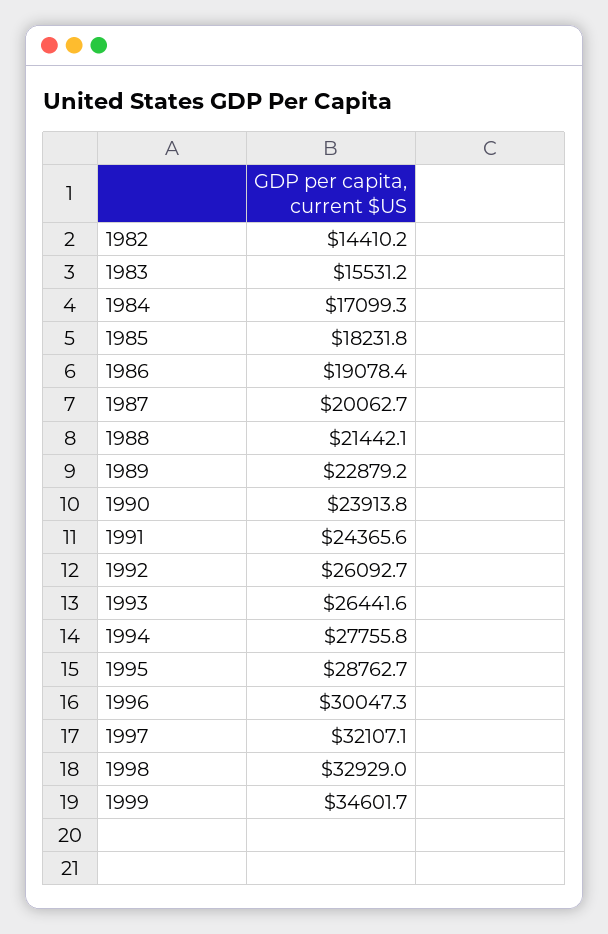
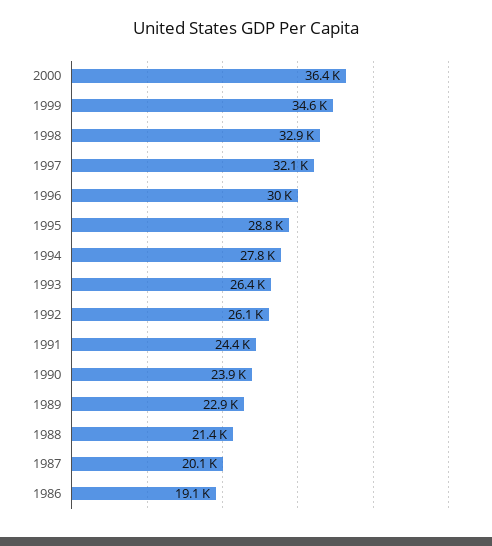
1982: 14410.2 -> none
1983: 15531.2 -> none
1984: 17099.3 -> none
1985: 18231.8 -> none
2000: none -> 36400

